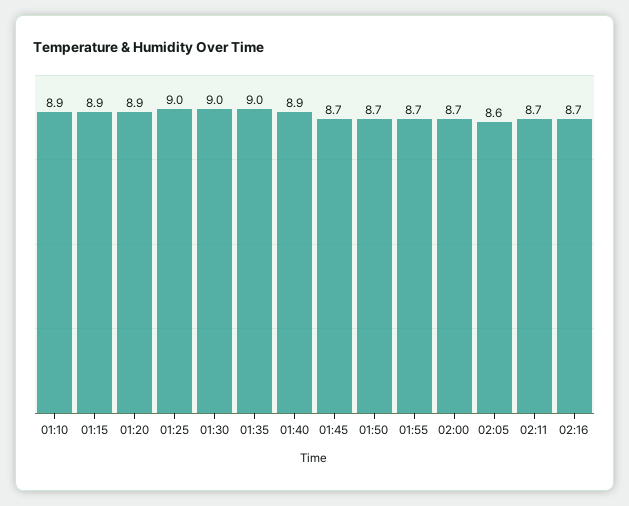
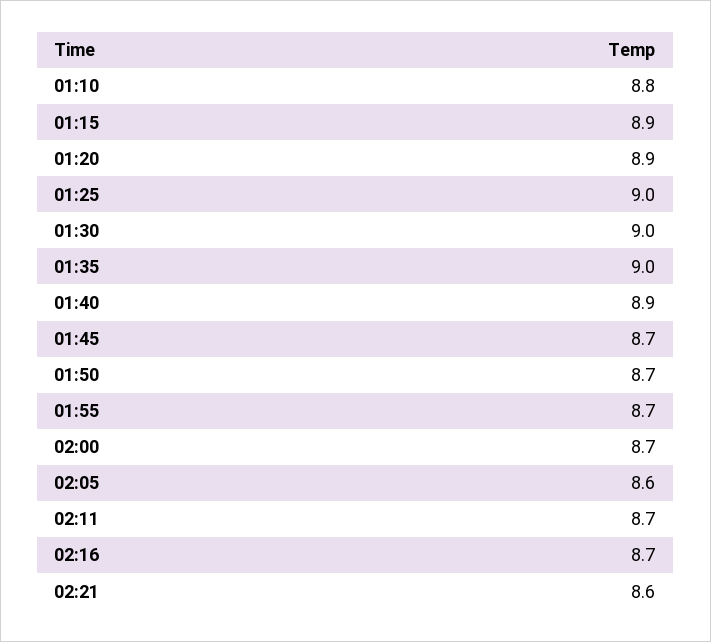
01:10: 8.9 -> 8.8
02:21: none -> 8.6

